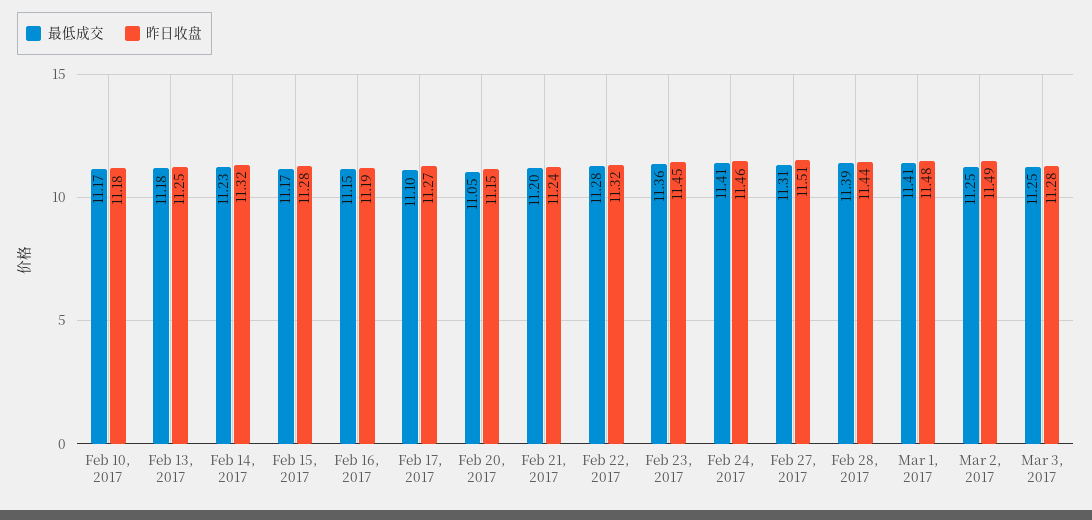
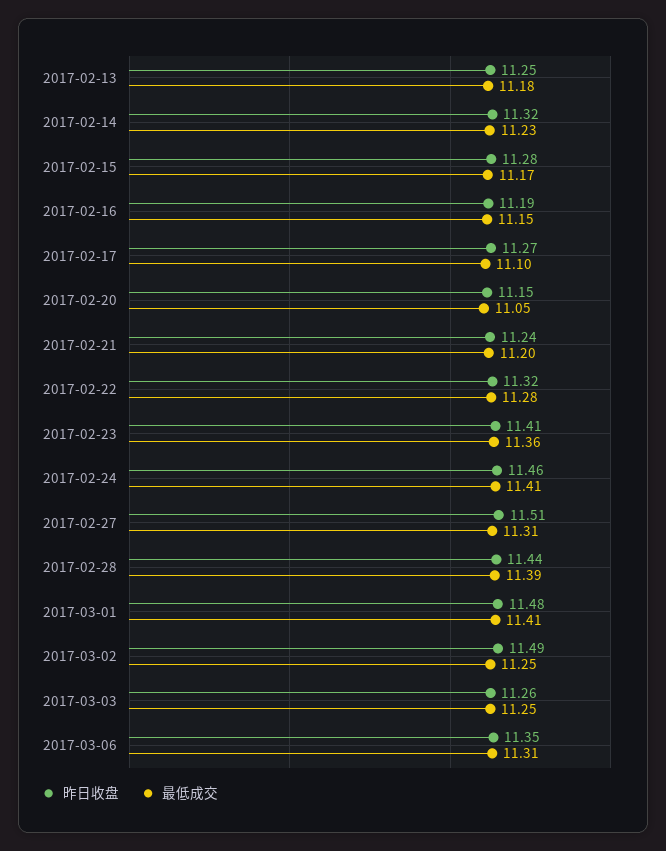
最低成交, Feb 10, 2017: 11.17 -> none
昨日收盘, Feb 10, 2017: 11.18 -> none
昨日收盘, Feb 23, 2017: 11.45 -> 11.41
昨日收盘, Mar 3, 2017: 11.28 -> 11.26
昨日收盘, 2017-03-06: none -> 11.35
最低成交, 2017-03-06: none -> 11.31

